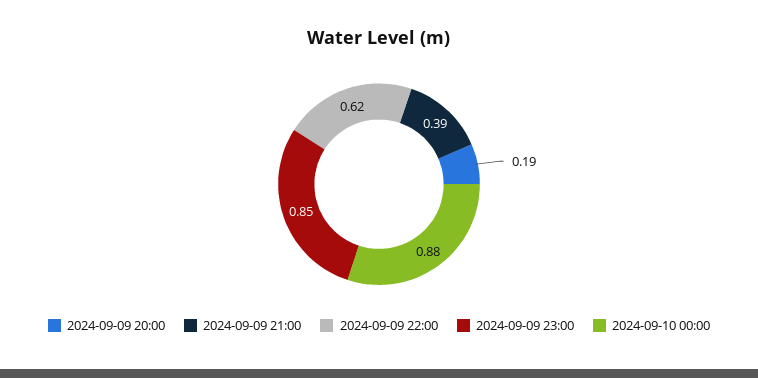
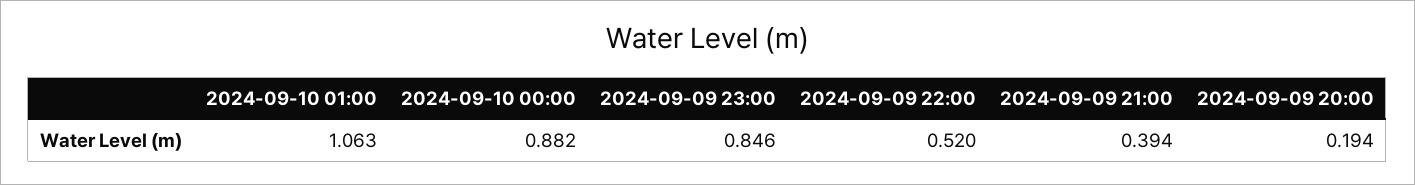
2024-09-09 22:00: 0.62 -> 0.52
2024-09-10 01:00: none -> 1.063

